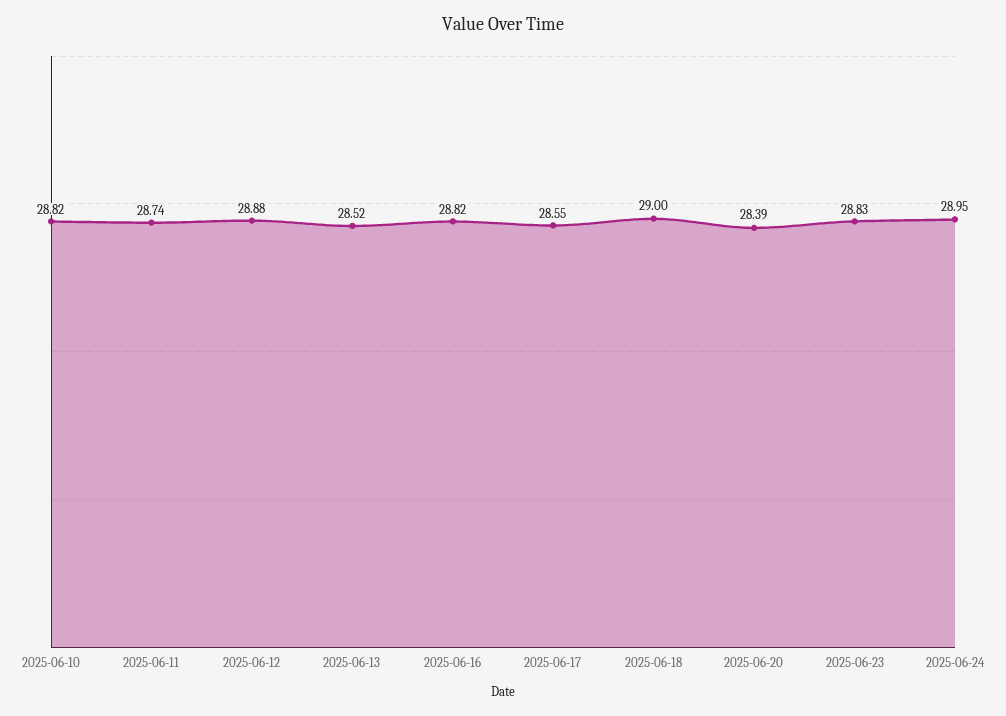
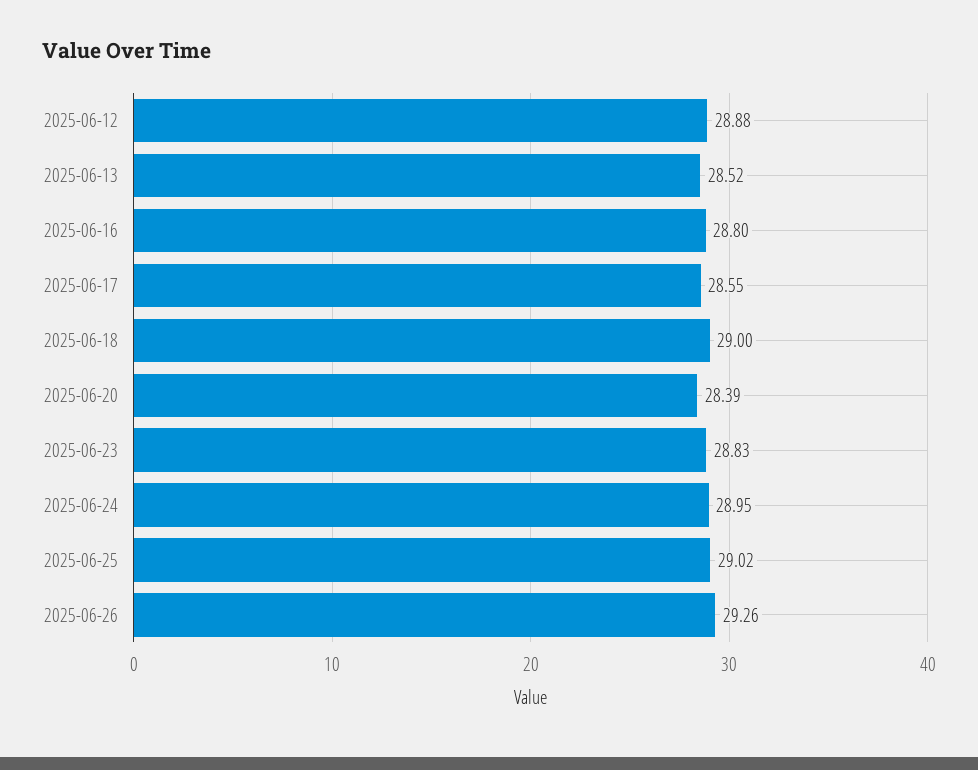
2025-06-10: 28.82 -> none
2025-06-11: 28.74 -> none
2025-06-16: 28.82 -> 28.8
2025-06-25: none -> 29.02
2025-06-26: none -> 29.26

